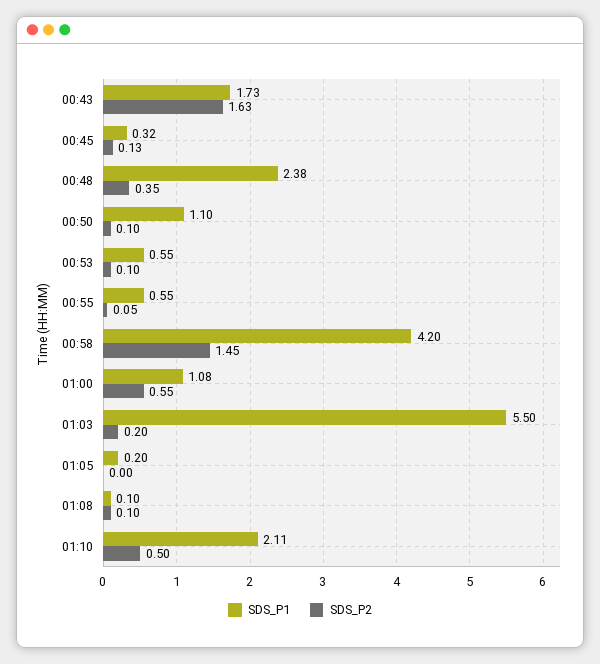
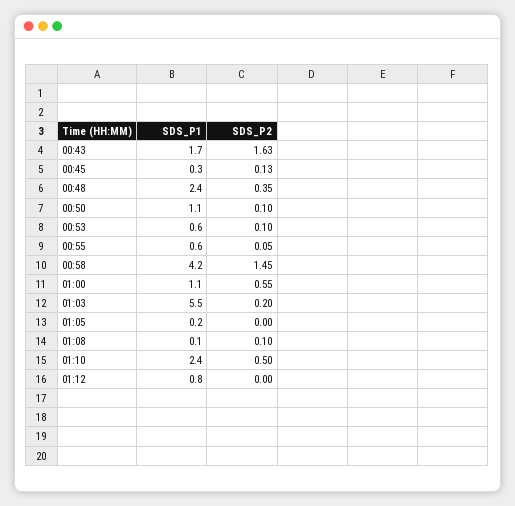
SDS_P1, 01:10: 2.11 -> 2.4
SDS_P1, 01:12: none -> 0.8
SDS_P2, 01:12: none -> 0

